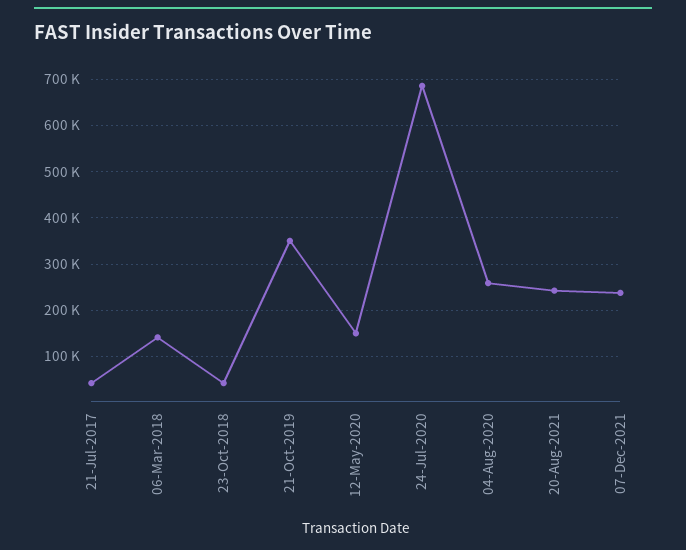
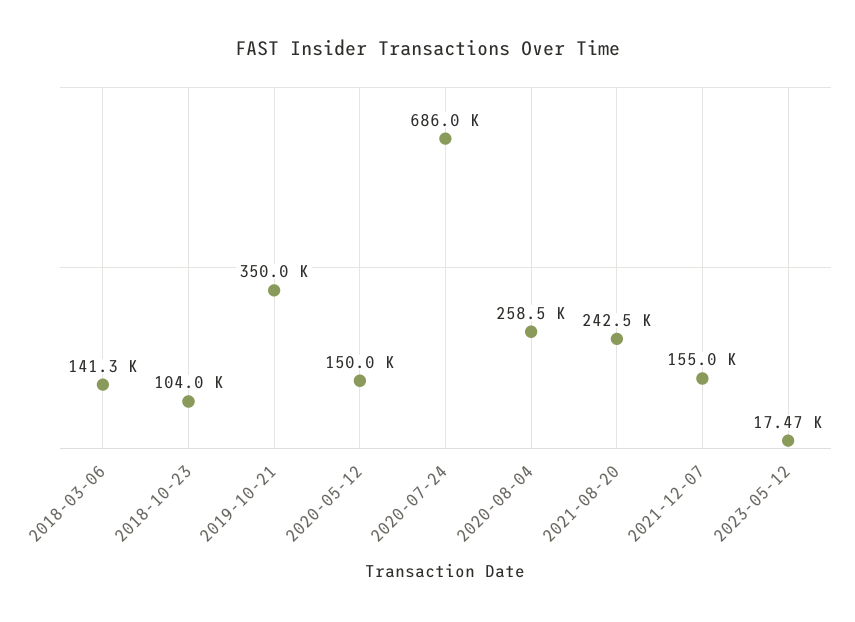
21-Jul-2017: 40000 -> none
23-Oct-2018: 40000 -> 104000
07-Dec-2021: 240000 -> 155000
2023-05-12: none -> 17470

